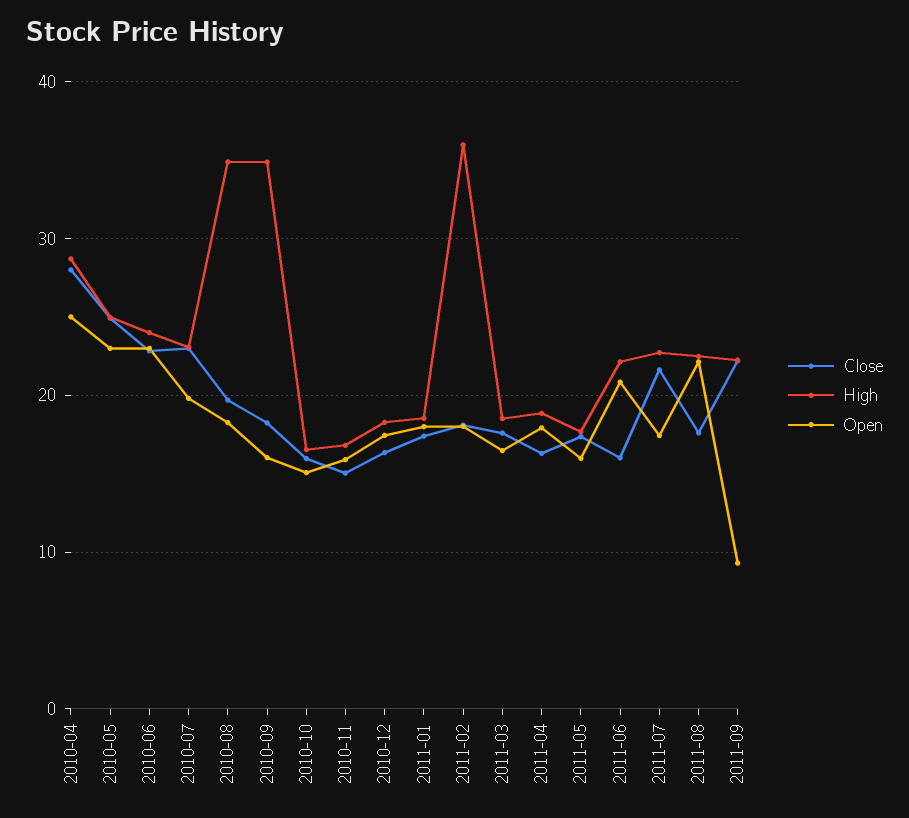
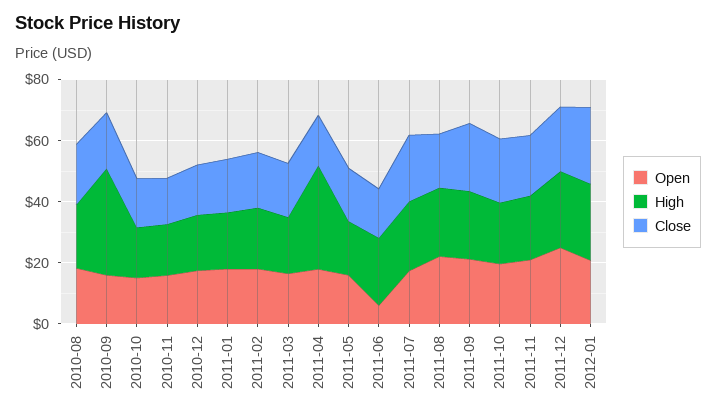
Close, 2010-04: 28 -> none
High, 2010-04: 29 -> none
Open, 2010-04: 25 -> none
Close, 2010-05: 25 -> none
High, 2010-05: 25 -> none
Open, 2010-05: 23 -> none
Close, 2010-06: 23 -> none
High, 2010-06: 24 -> none
Open, 2010-06: 23 -> none
Close, 2010-07: 23 -> none
High, 2010-07: 23 -> none
Open, 2010-07: 20 -> none
High, 2010-08: 35 -> 20
High, 2011-02: 36 -> 20
High, 2011-04: 19 -> 35
Open, 2011-06: 21 -> 5
Open, 2011-09: 9 -> 20
Open, 2011-10: none -> 20
High, 2011-10: none -> 20
Close, 2011-10: none -> 20
Open, 2011-11: none -> 20
High, 2011-11: none -> 20
Close, 2011-11: none -> 20
Open, 2011-12: none -> 25
High, 2011-12: none -> 25
Close, 2011-12: none -> 20
Open, 2012-01: none -> 20
High, 2012-01: none -> 25
Close, 2012-01: none -> 25

